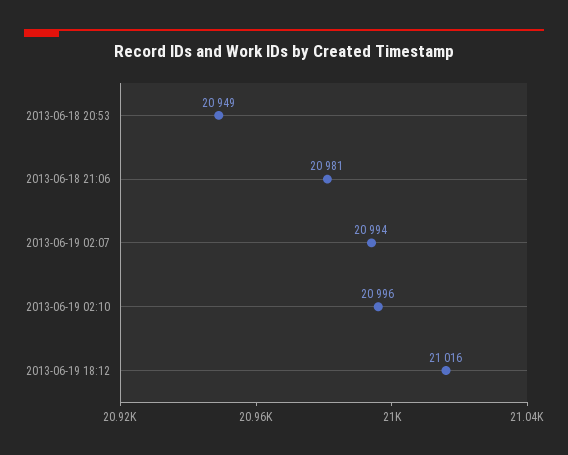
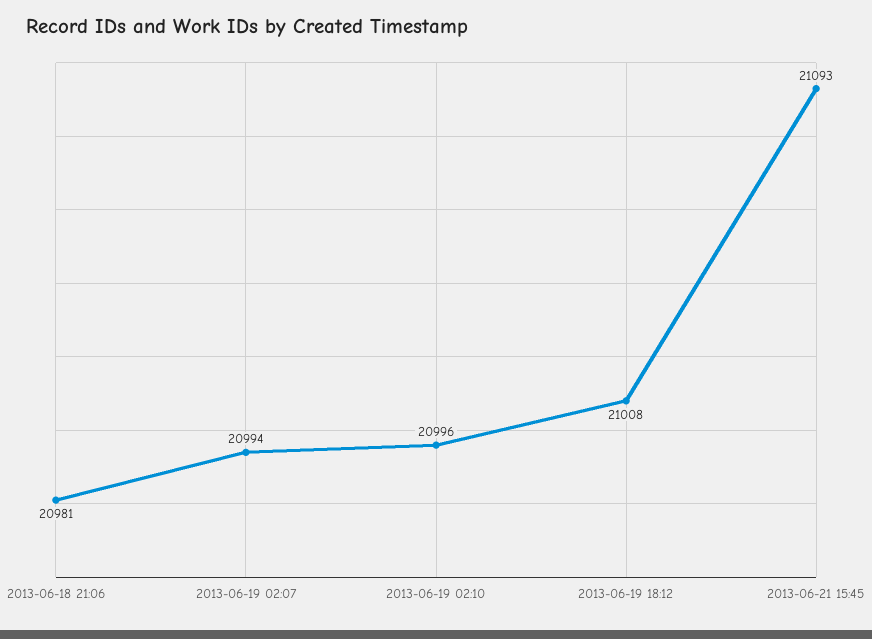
2013-06-18 20:53: 20949 -> none
2013-06-19 18:12: 21016 -> 21008
2013-06-21 15:45: none -> 21093

